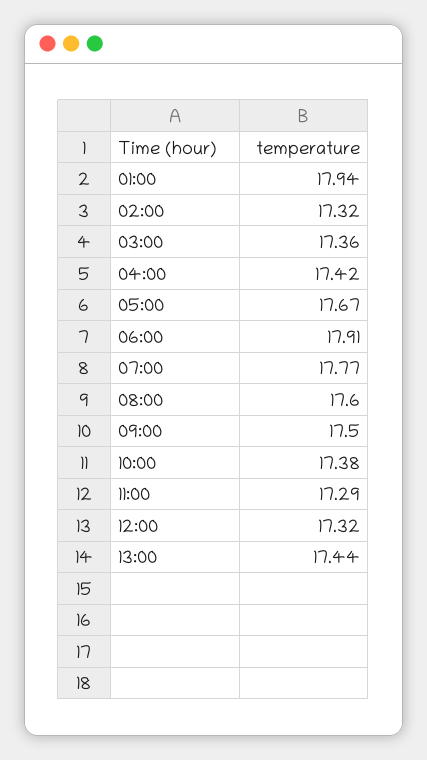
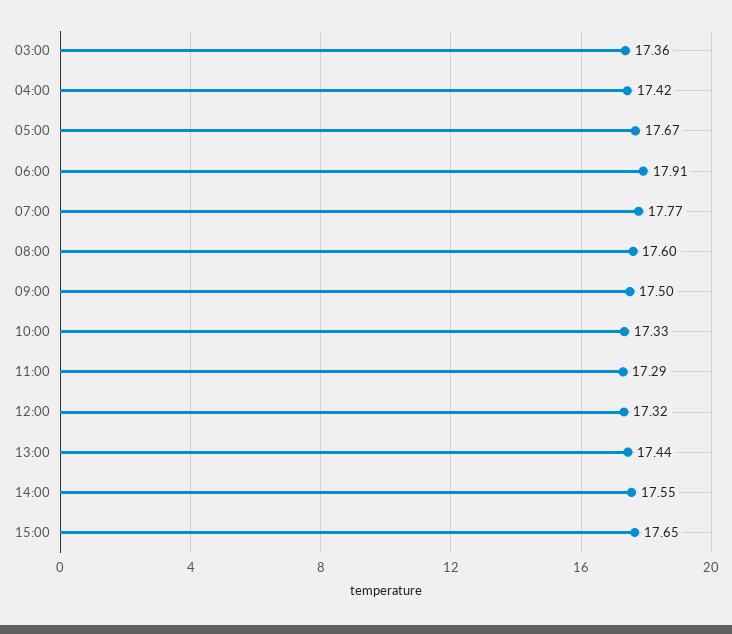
01:00: 17.94 -> none
02:00: 17.32 -> none
10:00: 17.38 -> 17.33
14:00: none -> 17.55
15:00: none -> 17.65

